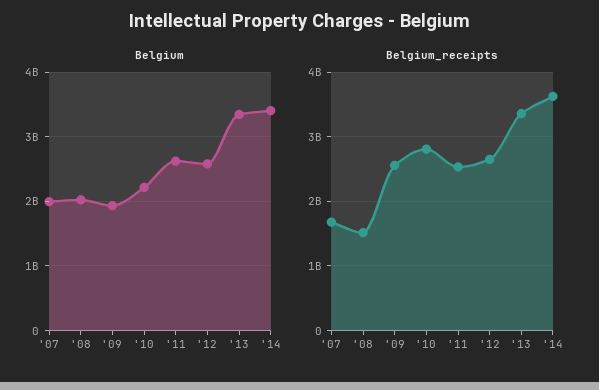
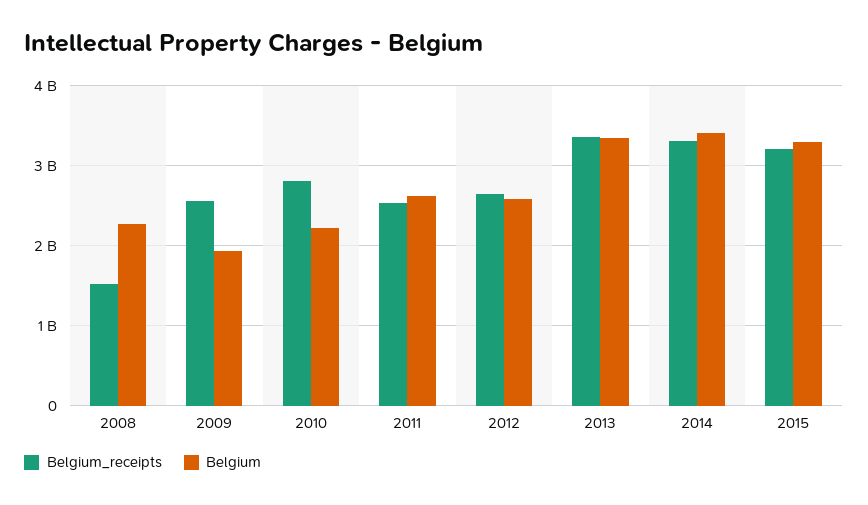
Belgium, '07: 2000000000 -> none
Belgium, '08: 2000000000 -> 2300000000
Belgium_receipts, '07: 1700000000 -> none
Belgium_receipts, '14: 3600000000 -> 3300000000
Belgium_receipts, 2015: none -> 3200000000
Belgium, 2015: none -> 3300000000

